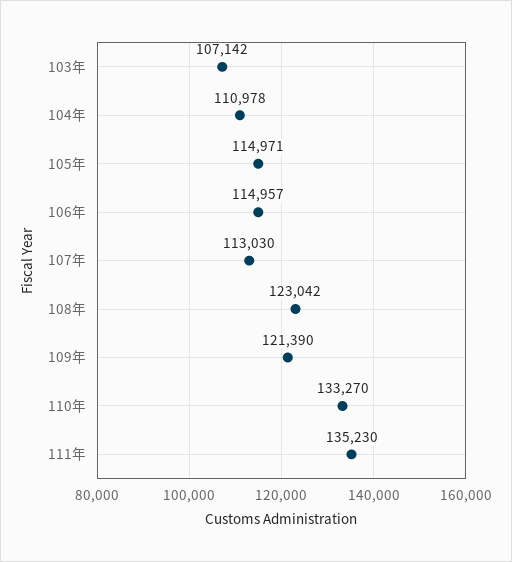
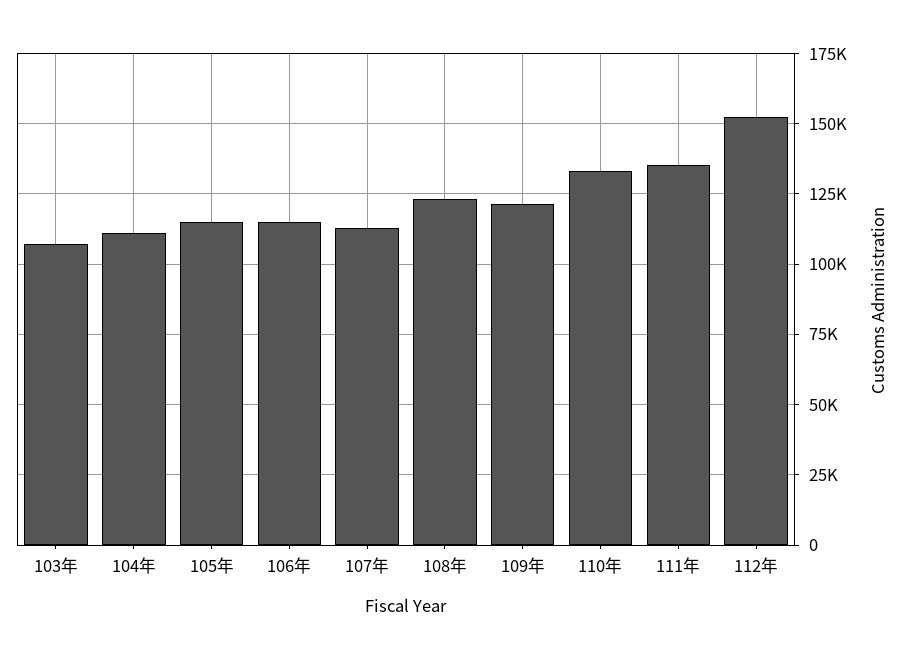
112年: none -> 152500

